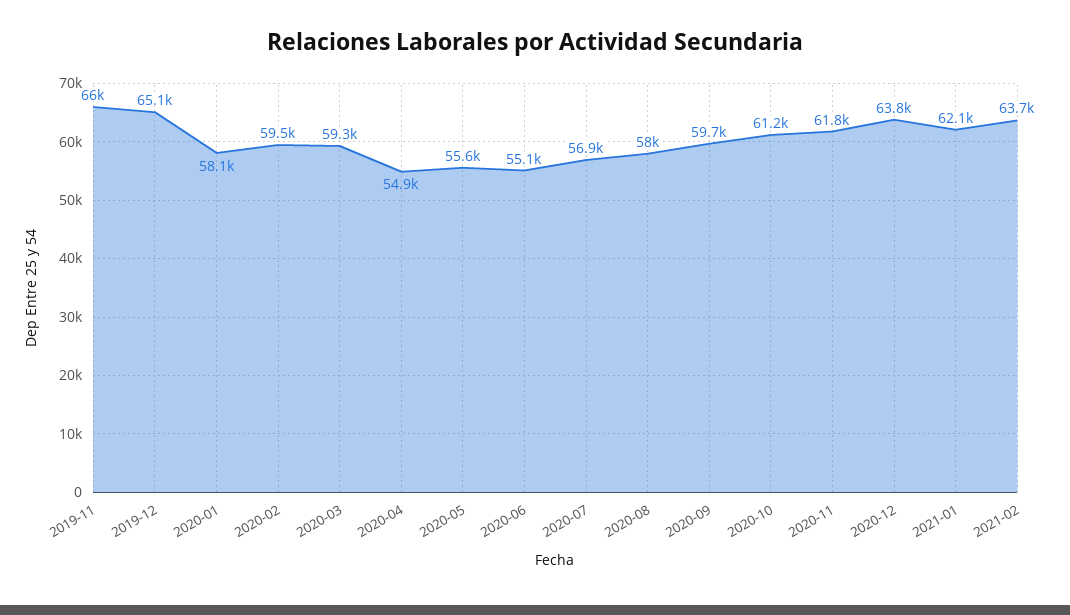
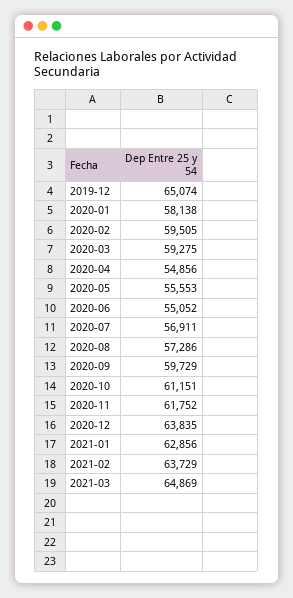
2019-11: 66000 -> none
2020-08: 58000 -> 57286
2021-01: 62100 -> 62856
2021-03: none -> 64869

